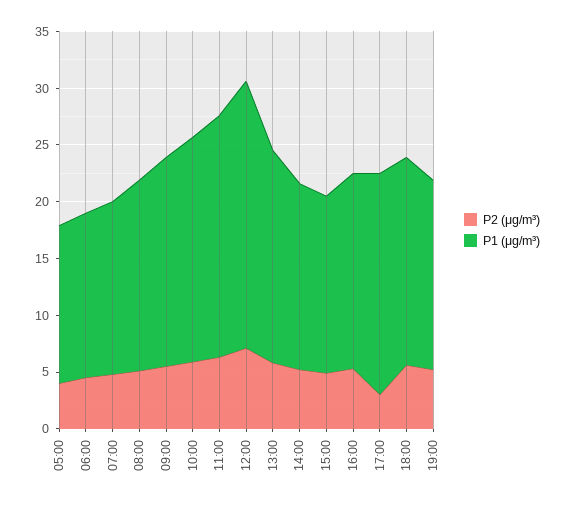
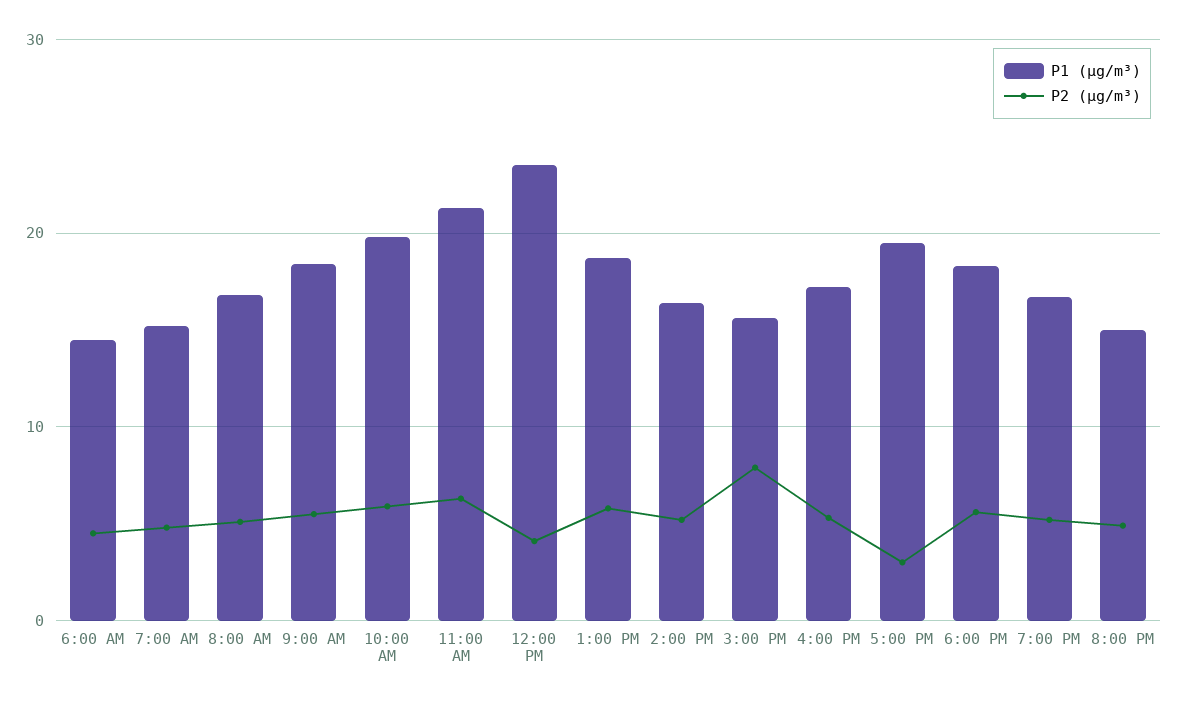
P2 (μg/m³), 05:00: 4 -> none
P1 (μg/m³), 05:00: 14 -> none
P2 (μg/m³), 12:00: 7 -> 4
P2 (μg/m³), 15:00: 5 -> 8
P1 (μg/m³), 8:00 PM: none -> 15
P2 (μg/m³), 8:00 PM: none -> 5

